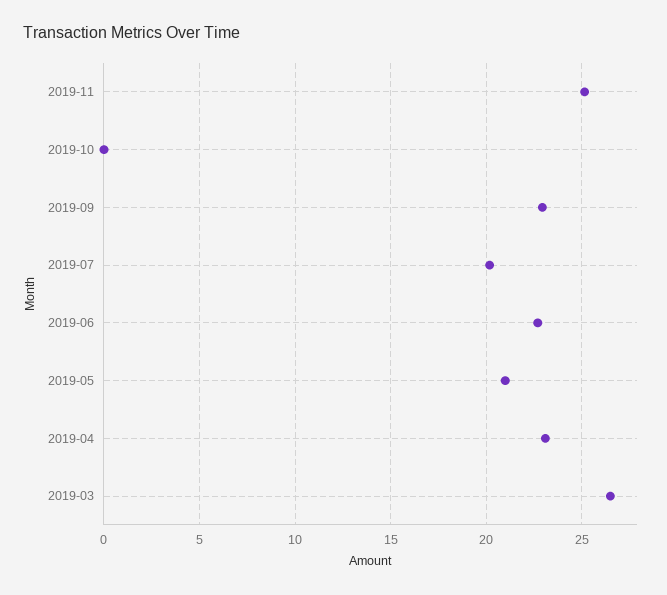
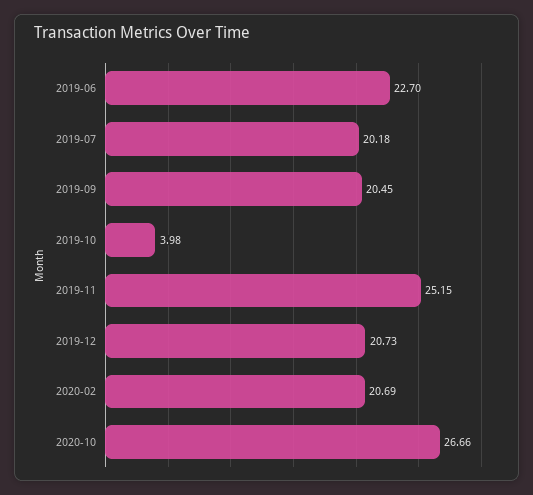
2019-10: 0 -> 3.98
2019-09: 23 -> 20.45
2019-05: 21 -> none
2019-04: 23 -> none
2019-03: 26.5 -> none
2019-12: none -> 20.73
2020-02: none -> 20.69
2020-10: none -> 26.66

